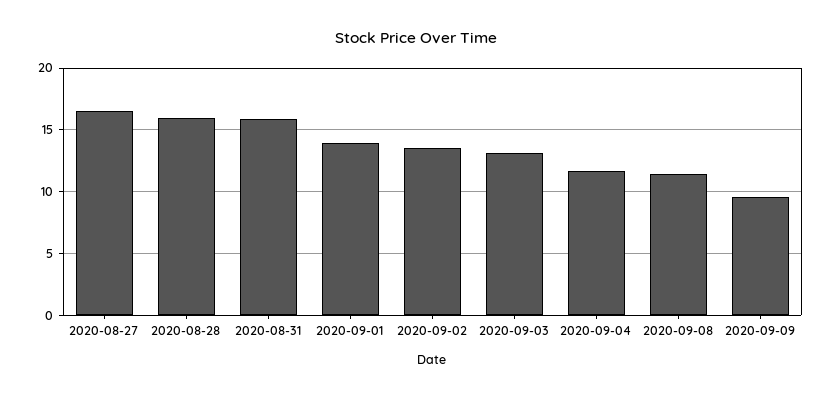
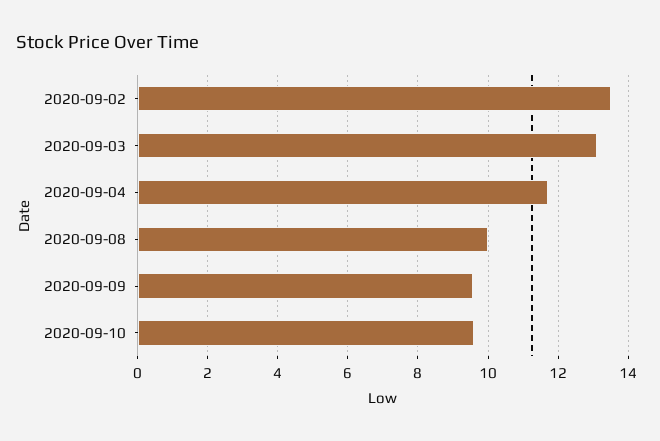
2020-08-27: 16.5 -> none
2020-08-28: 16 -> none
2020-08-31: 16 -> none
2020-09-01: 14 -> none
2020-09-08: 11.5 -> 10
2020-09-10: none -> 9.6

